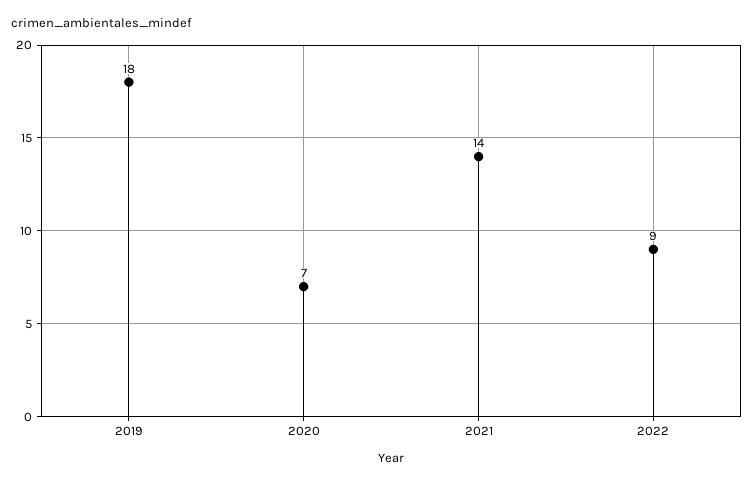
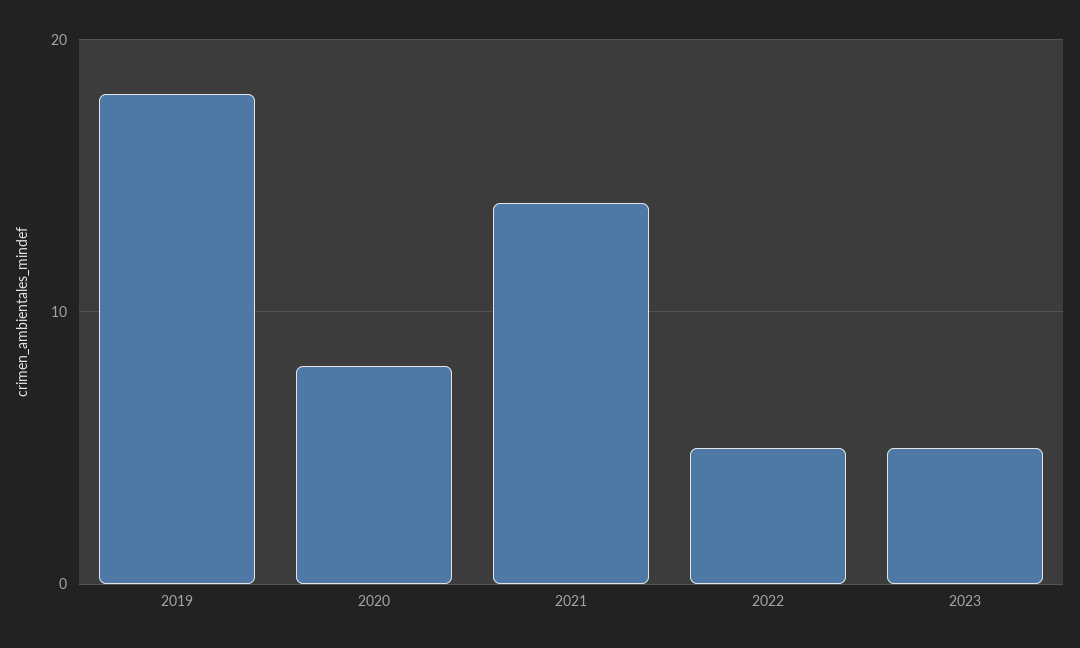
2020: 7 -> 8
2022: 9 -> 5
2023: none -> 5

